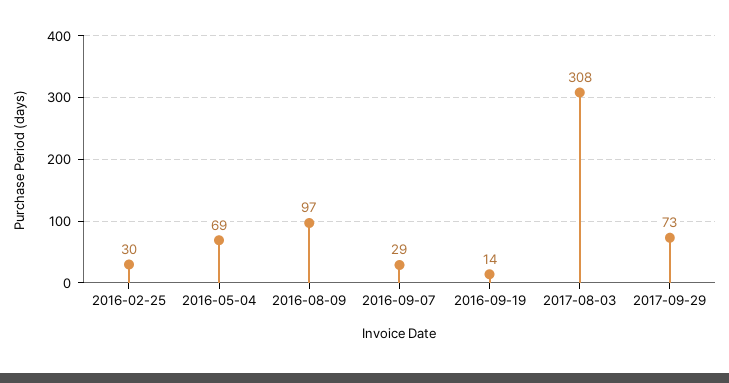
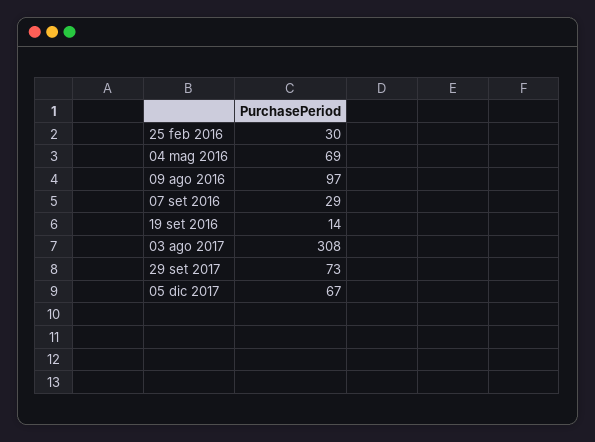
05 dic 2017: none -> 67

